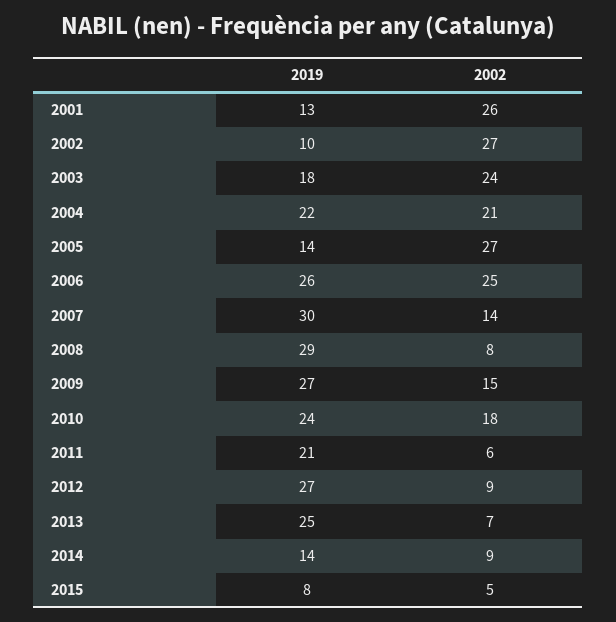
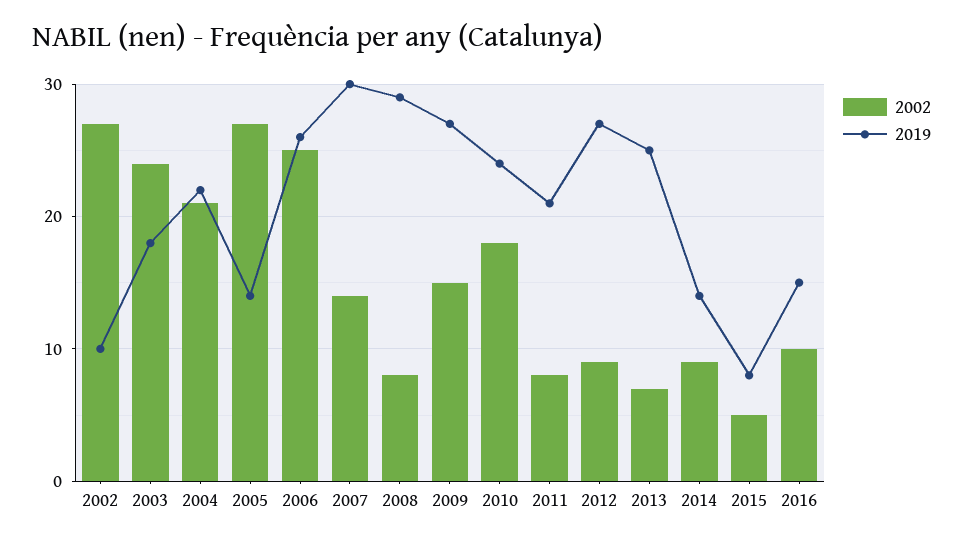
2019, 2001: 13 -> none
2002, 2001: 26 -> none
2002, 2011: 6 -> 8
2002, 2016: none -> 10
2019, 2016: none -> 15

